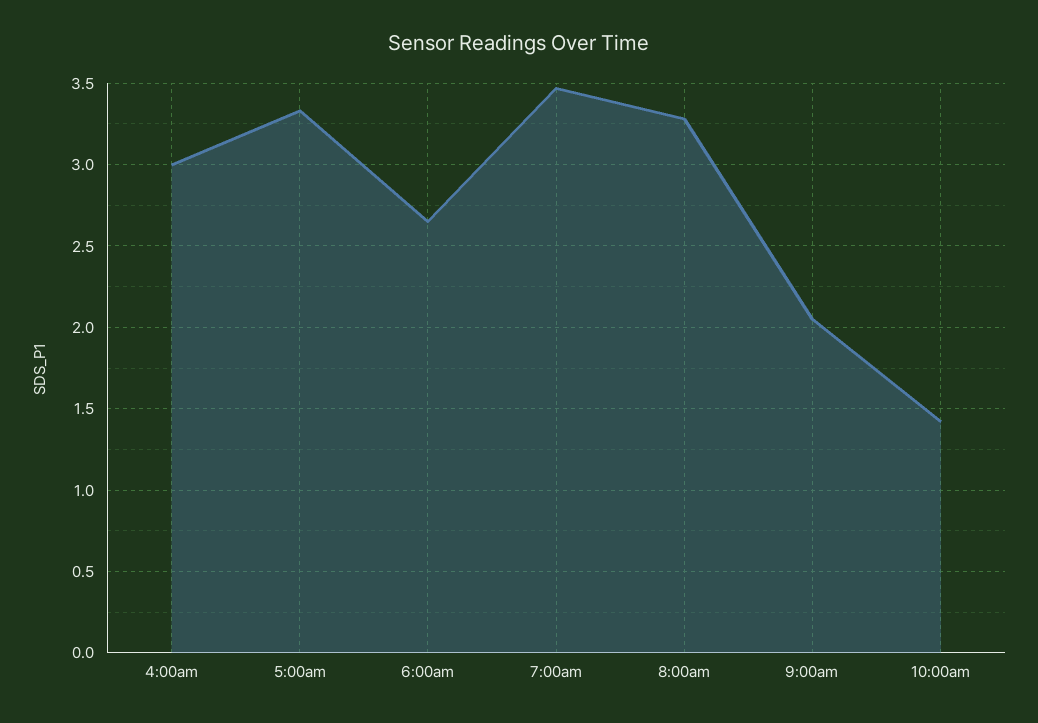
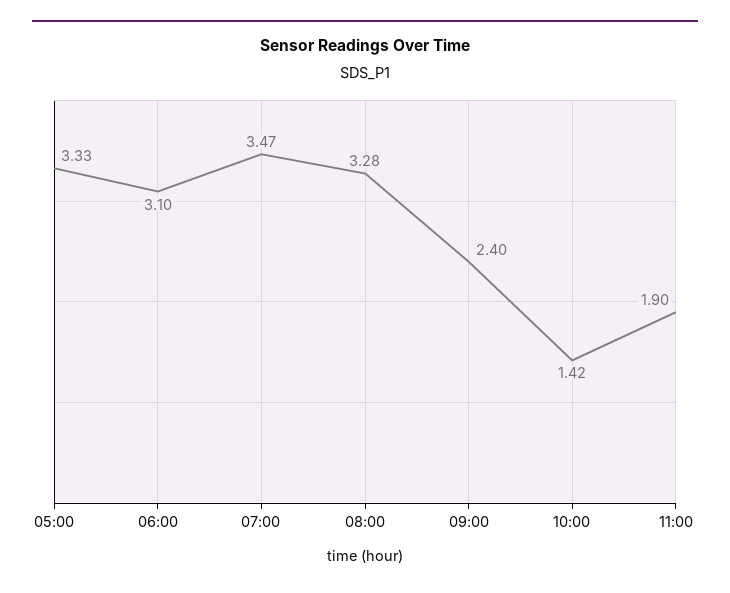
4:00am: 3 -> none
6:00am: 2.65 -> 3.1
9:00am: 2.05 -> 2.4
11:00: none -> 1.9

